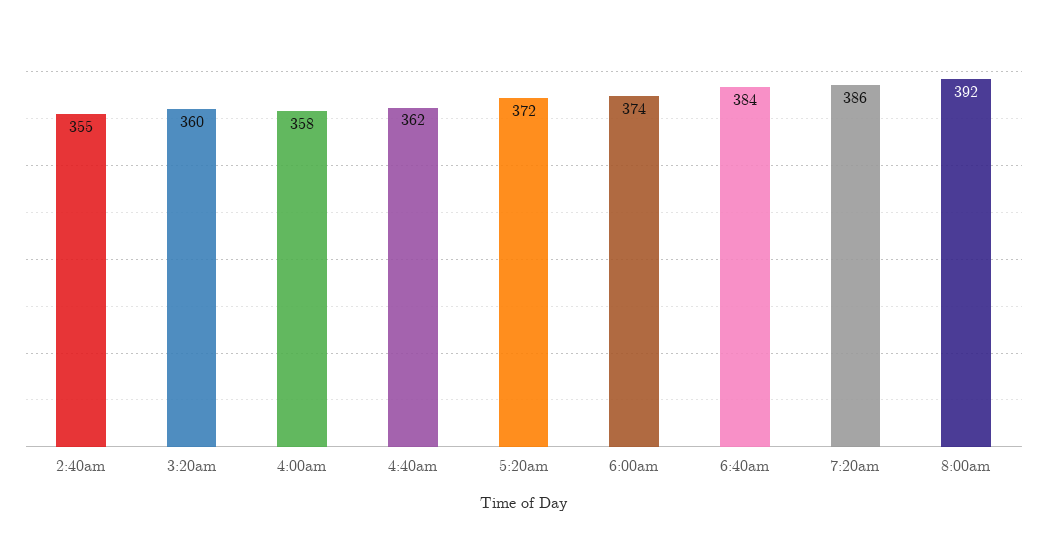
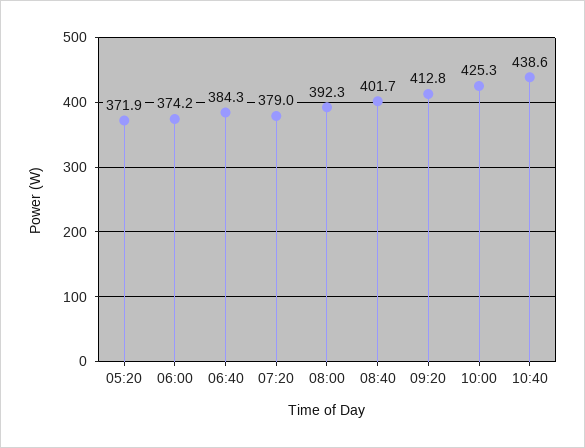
2:40am: 355 -> none
3:20am: 360 -> none
4:00am: 358 -> none
4:40am: 362 -> none
7:20am: 386 -> 379
08:40: none -> 401.7
09:20: none -> 412.8
10:00: none -> 425.3
10:40: none -> 438.6

